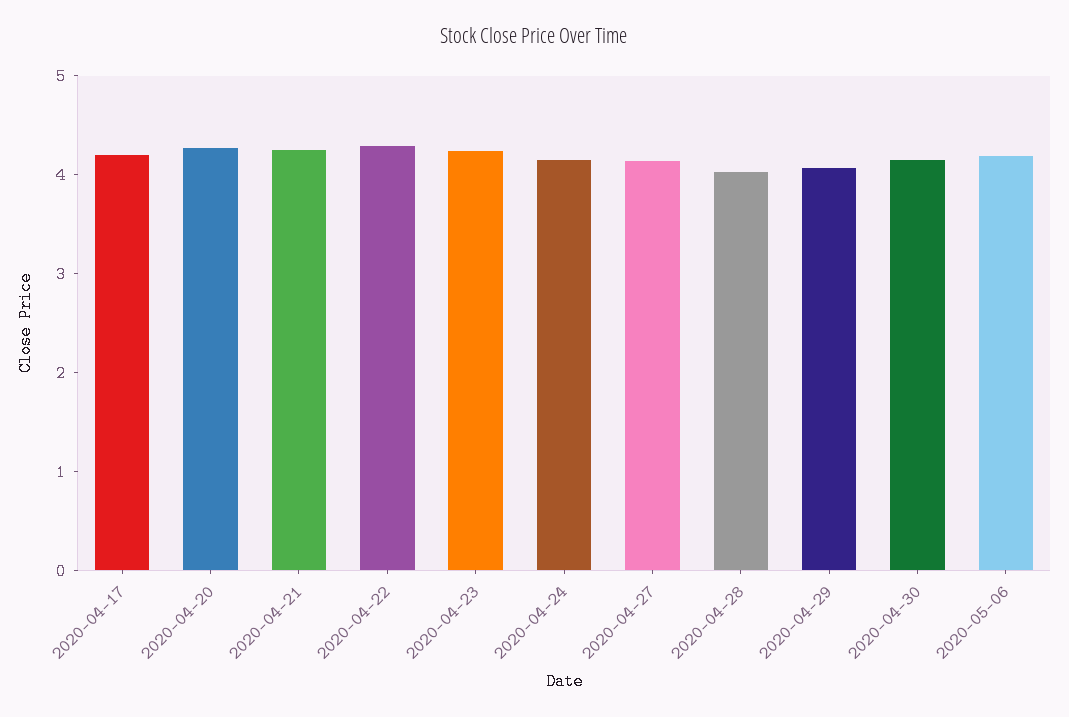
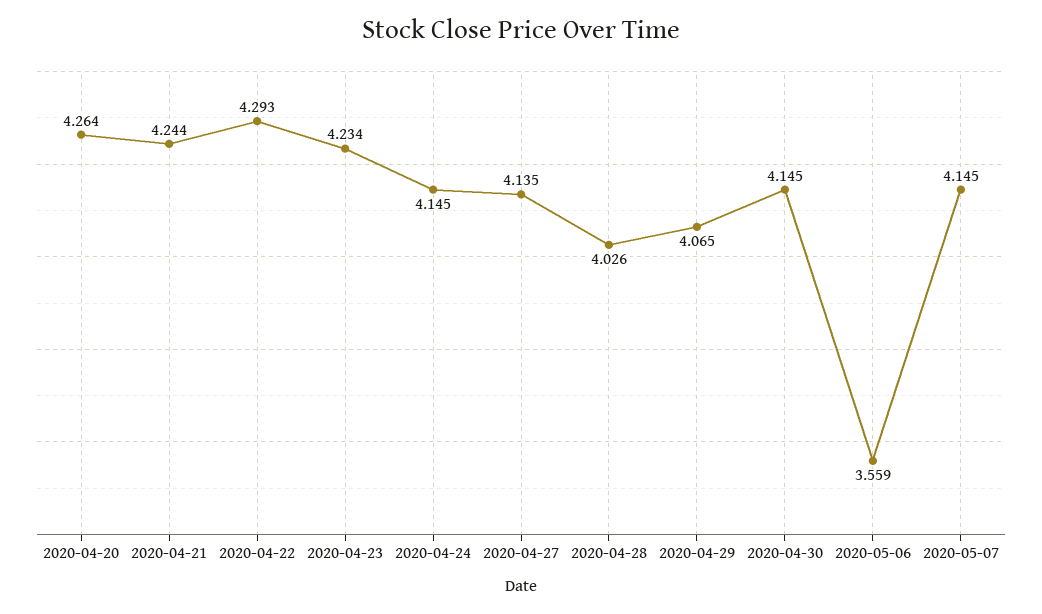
2020-04-17: 4.2 -> none
2020-05-06: 4.2 -> 3.559
2020-05-07: none -> 4.145

